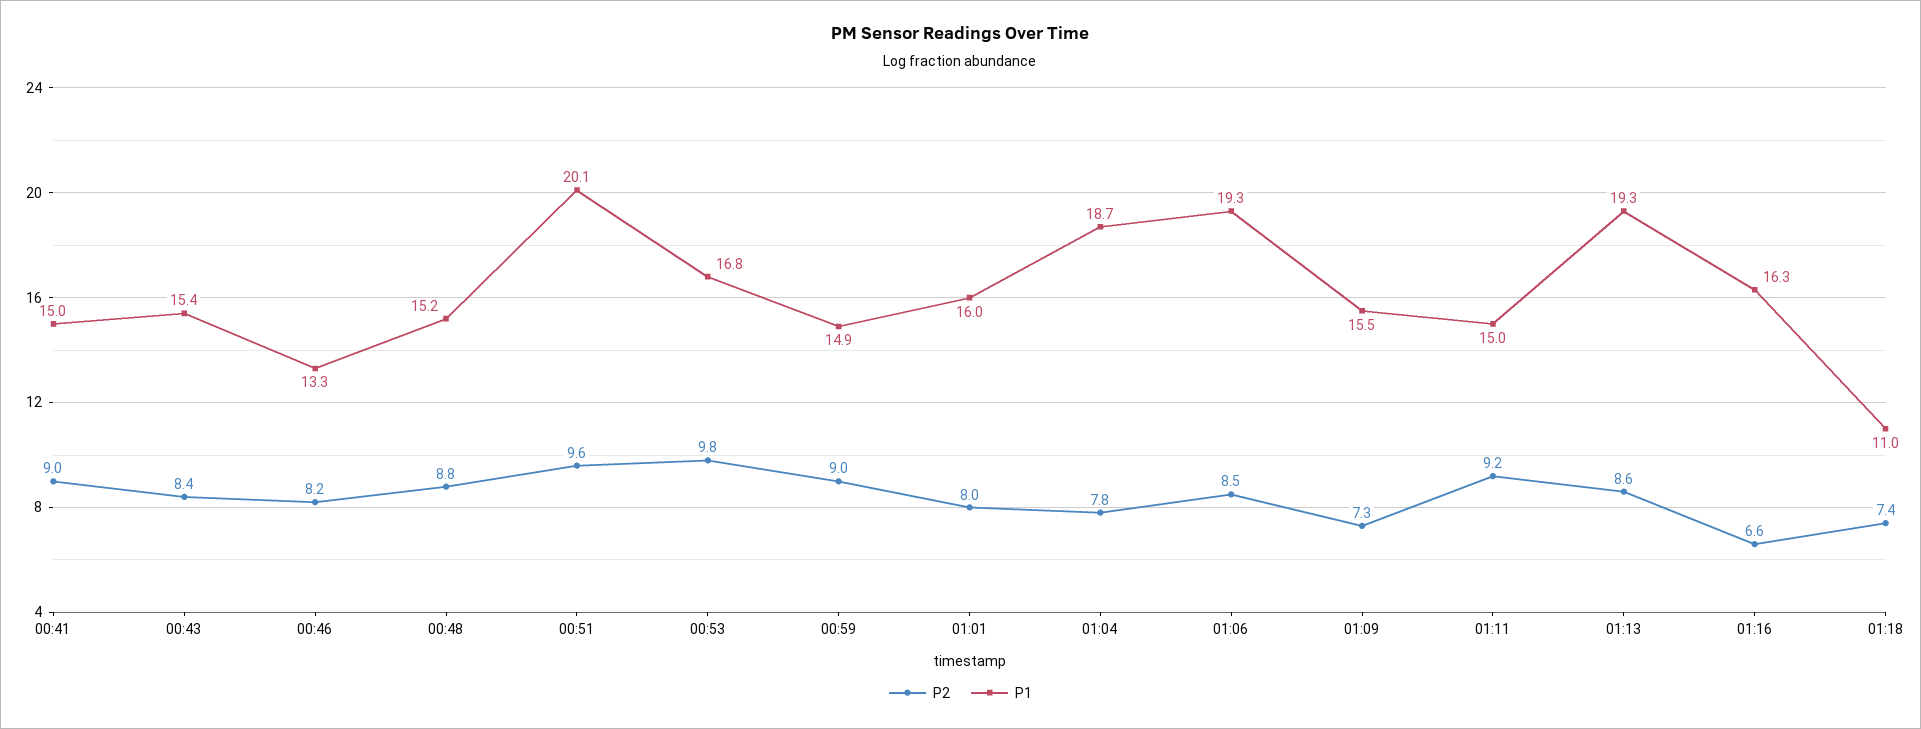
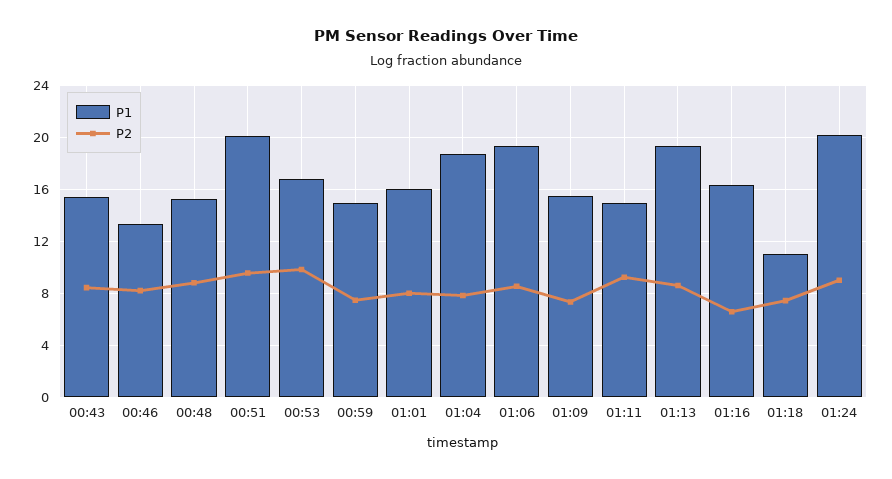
P2, 00:41: 9 -> none
P1, 00:41: 15 -> none
P2, 00:59: 9 -> 7.5
P1, 01:24: none -> 20
P2, 01:24: none -> 9

